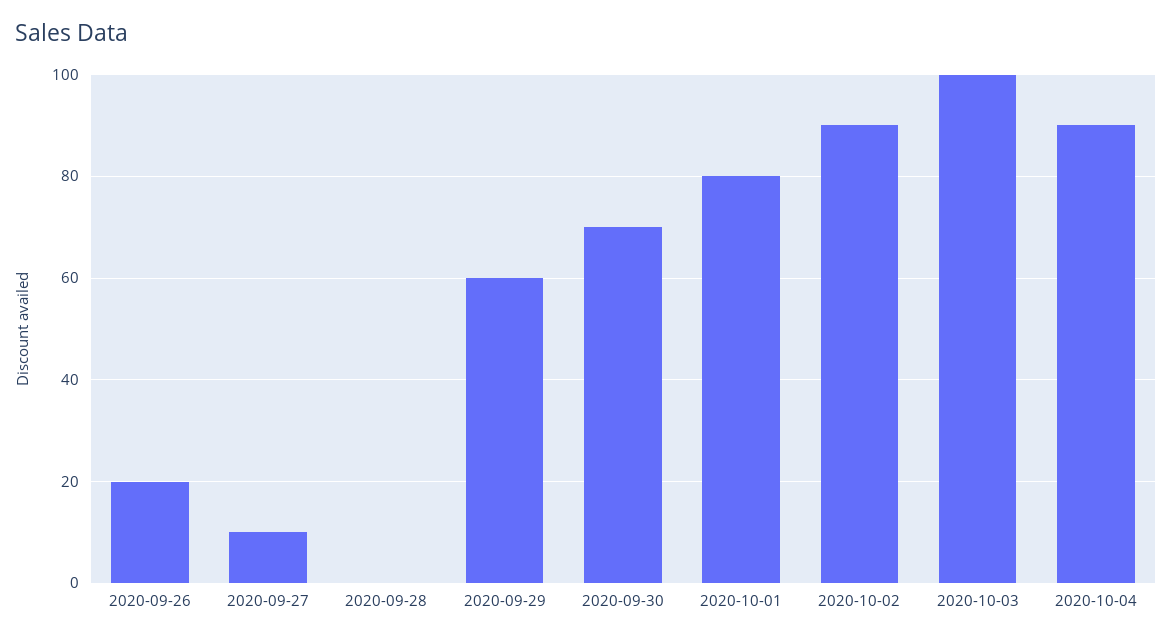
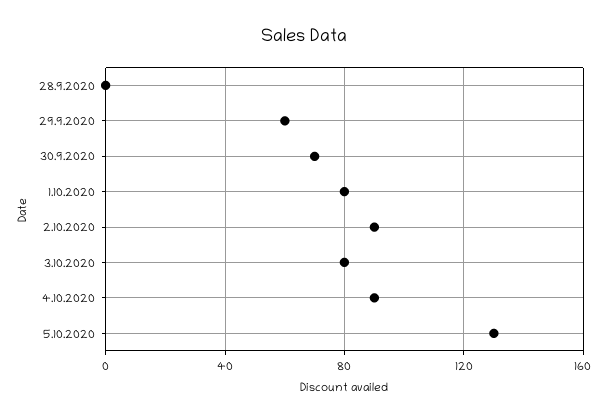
2020-09-26: 20 -> none
2020-09-27: 10 -> none
2020-10-03: 100 -> 80
5.10.2020: none -> 130

